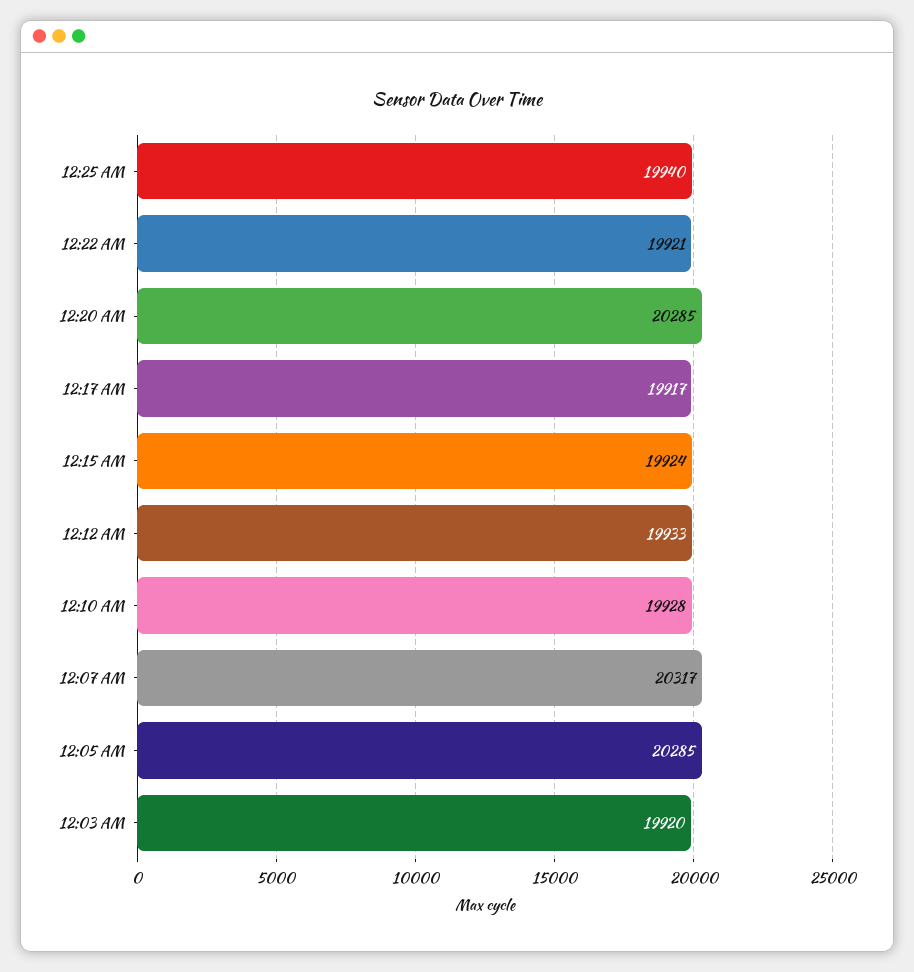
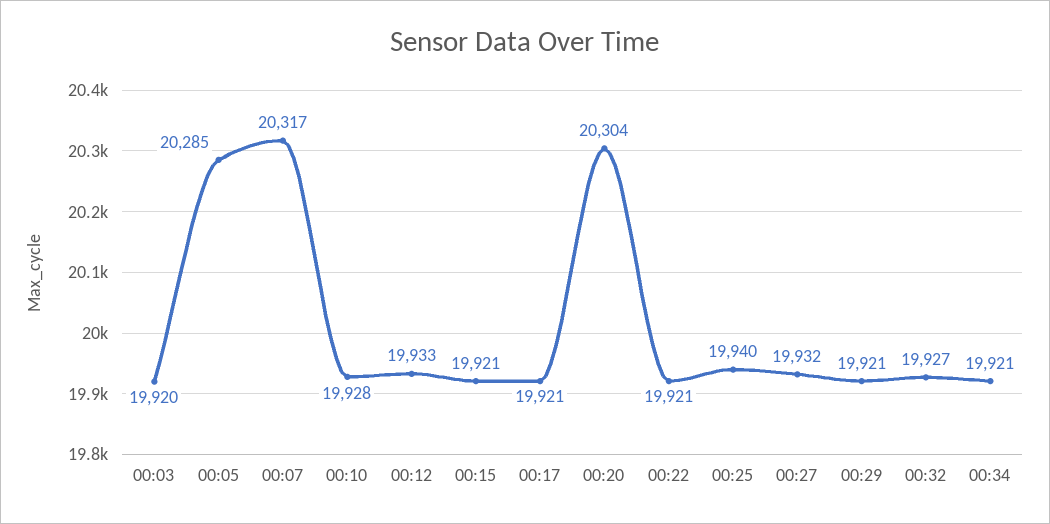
12:20 AM: 20285 -> 20304
12:17 AM: 19917 -> 19921
12:15 AM: 19924 -> 19921
00:27: none -> 19932
00:29: none -> 19921
00:32: none -> 19927
00:34: none -> 19921

